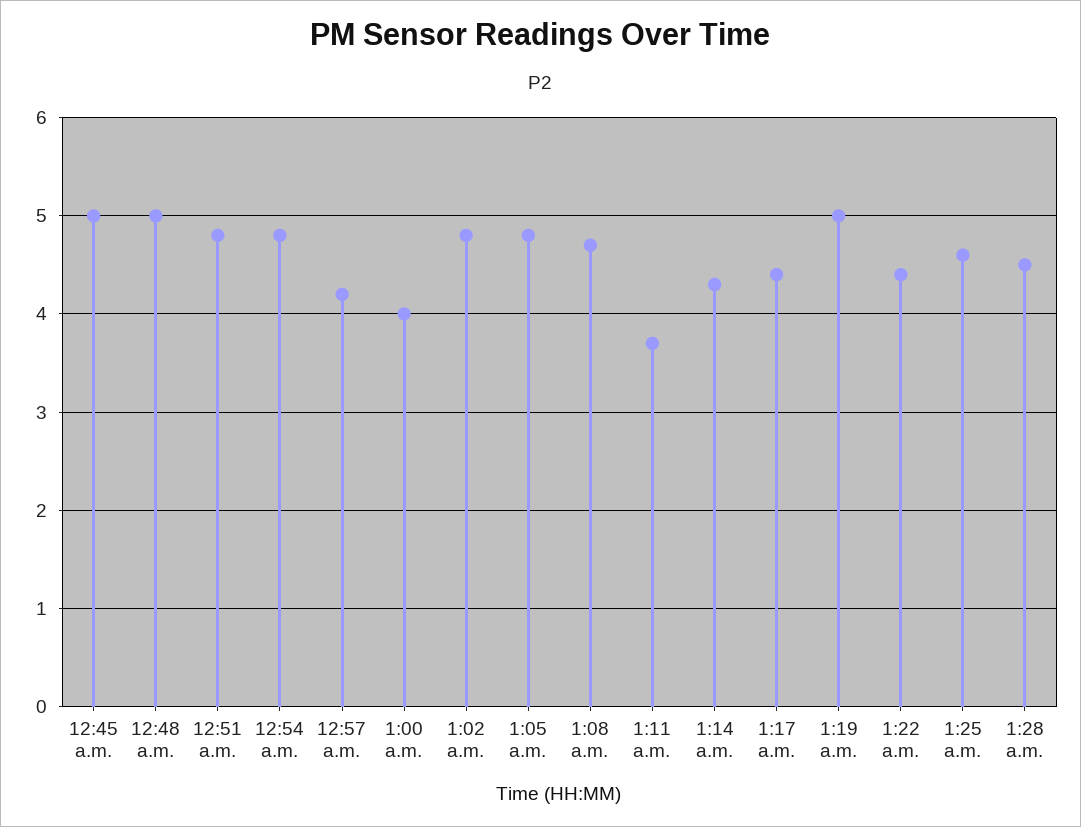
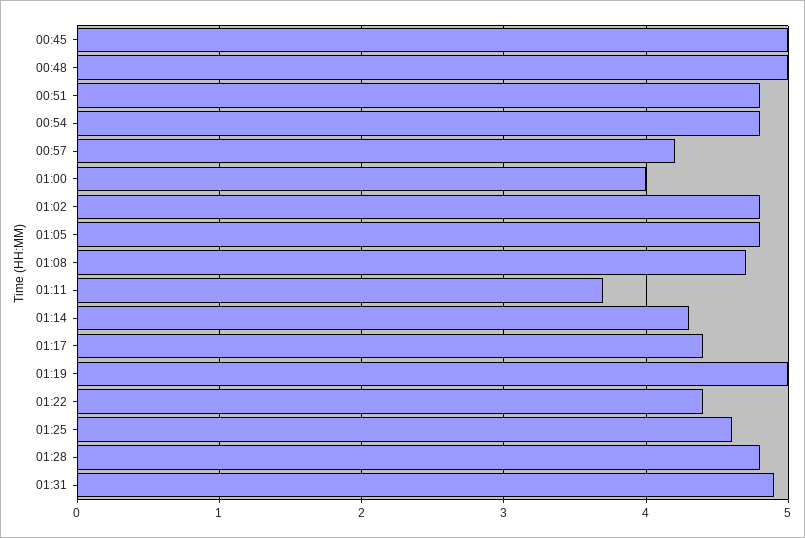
1:28 a.m.: 4.5 -> 4.8
01:31: none -> 4.9

